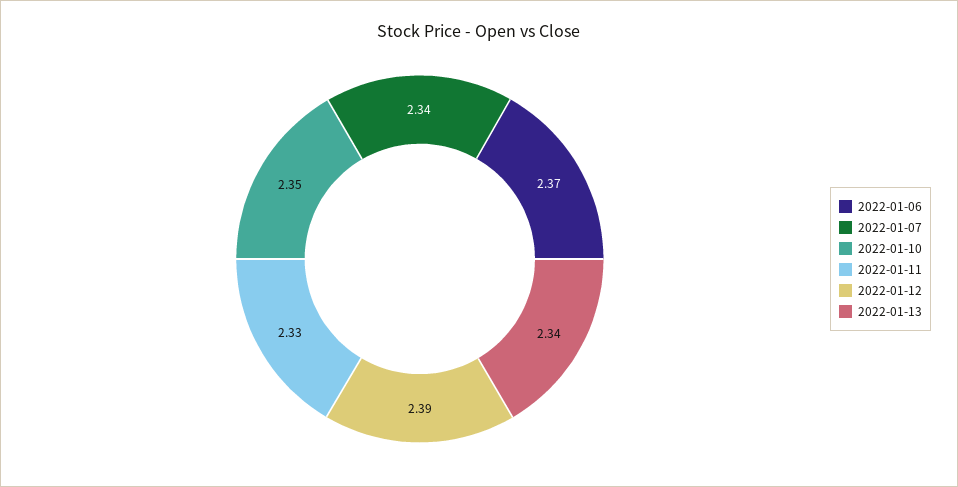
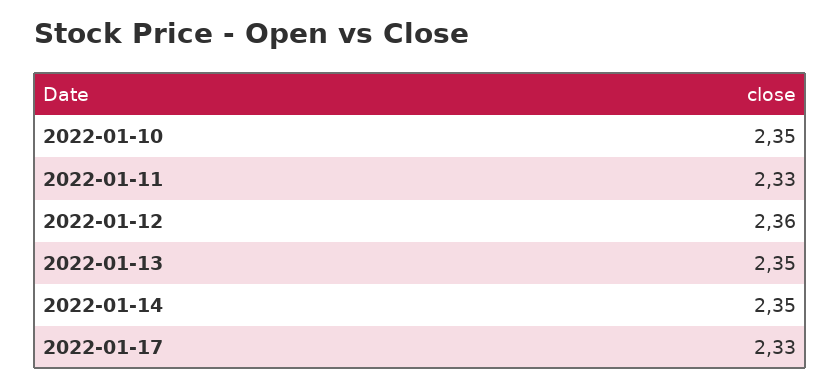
2022-01-06: 2.37 -> none
2022-01-07: 2.34 -> none
2022-01-12: 2.39 -> 2.36
2022-01-13: 2.34 -> 2.35
2022-01-14: none -> 2.35
2022-01-17: none -> 2.33

